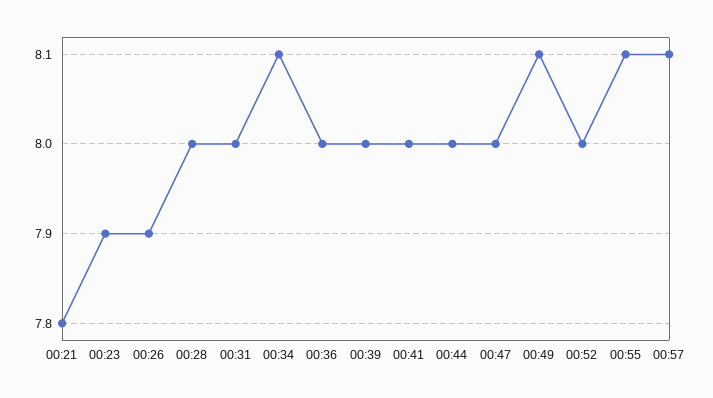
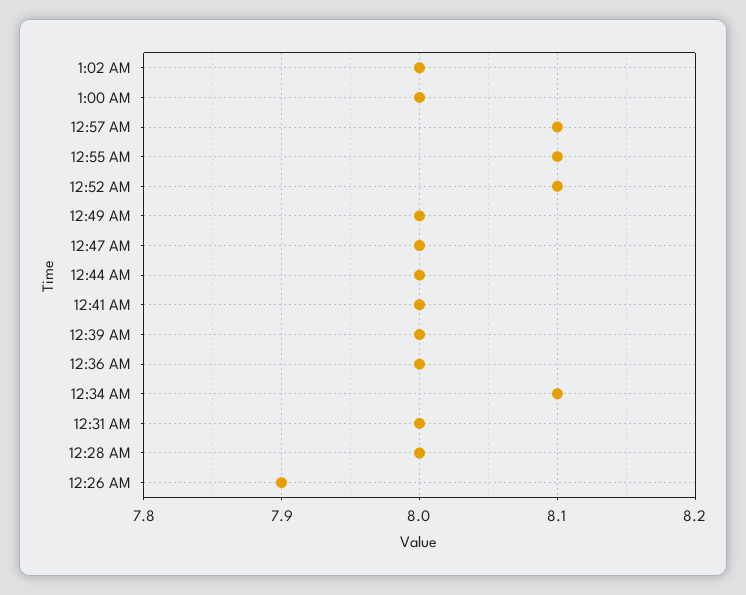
00:21: 7.8 -> none
00:23: 7.9 -> none
00:49: 8.1 -> 8
00:52: 8 -> 8.1
1:02 AM: none -> 8
1:00 AM: none -> 8

